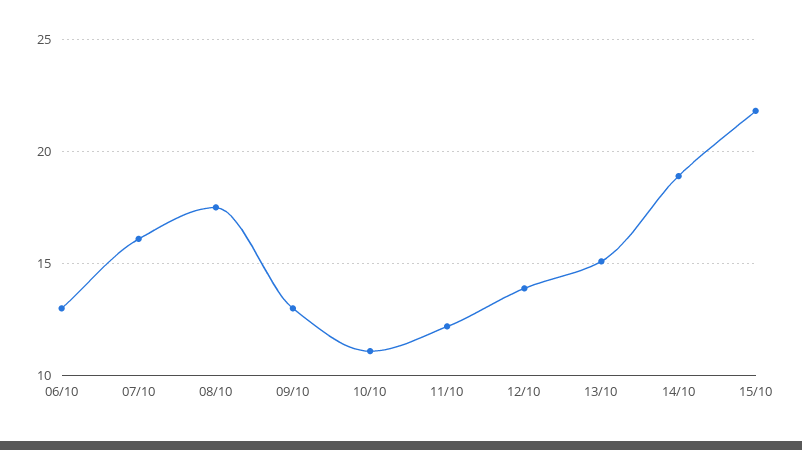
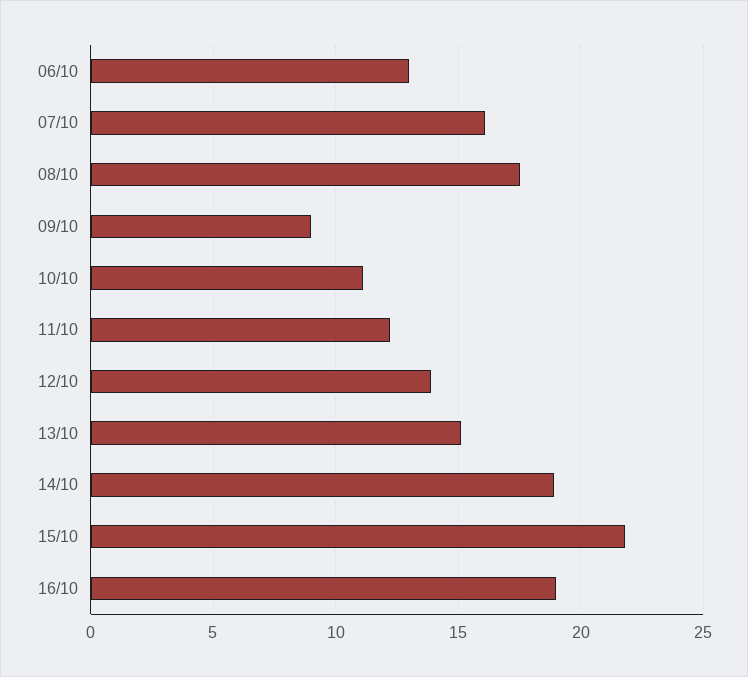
09/10: 13 -> 9
16/10: none -> 19

